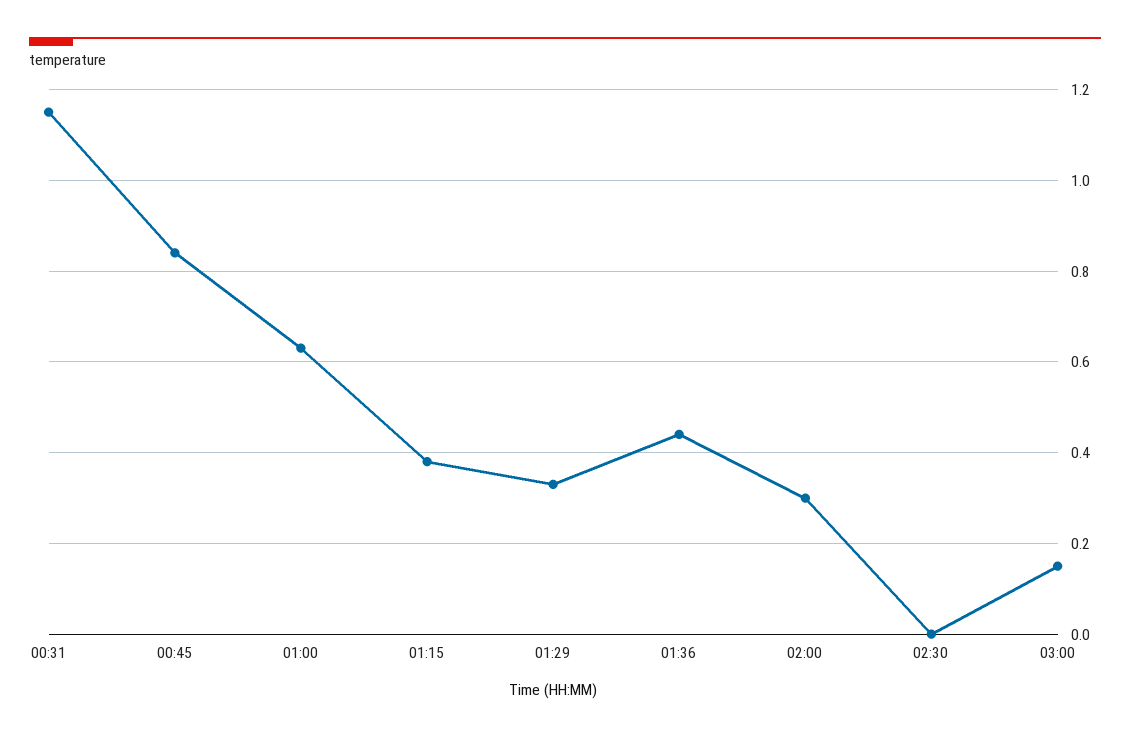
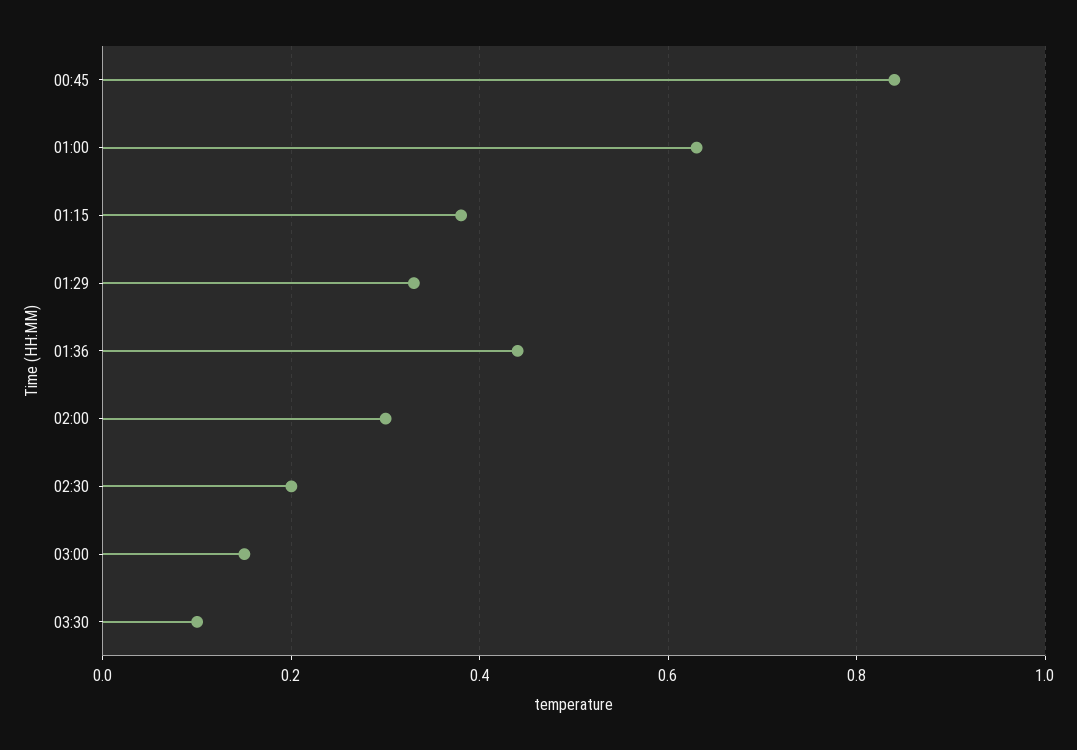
00:31: 1.15 -> none
02:30: 0 -> 0.2
03:30: none -> 0.1

